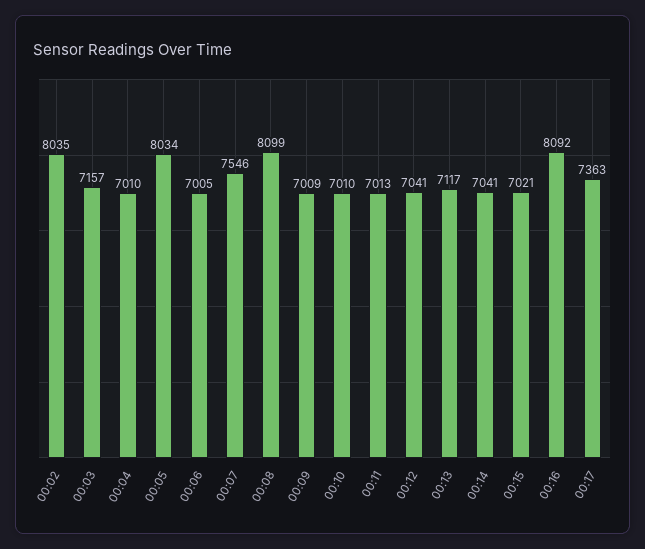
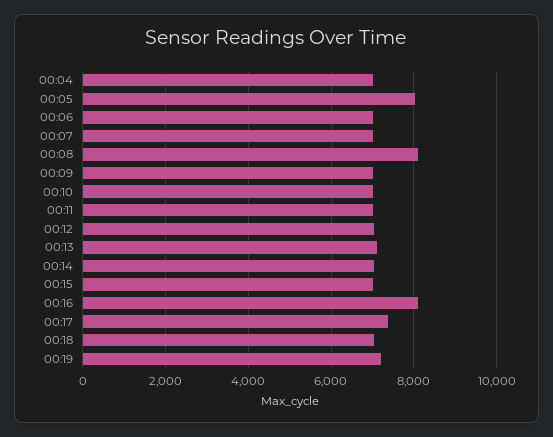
00:02: 8035 -> none
00:03: 7157 -> none
00:07: 7546 -> 7000
00:18: none -> 7000
00:19: none -> 7200

